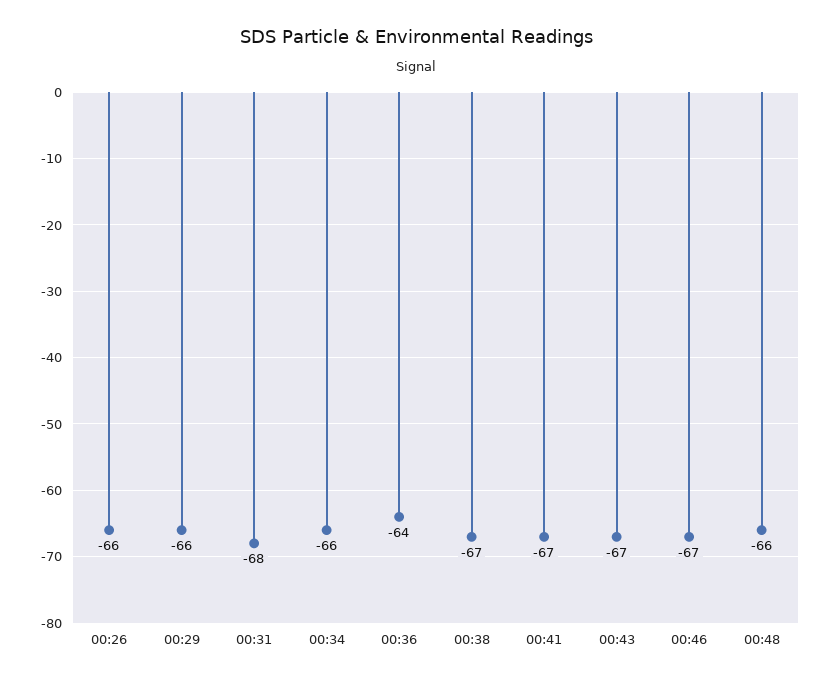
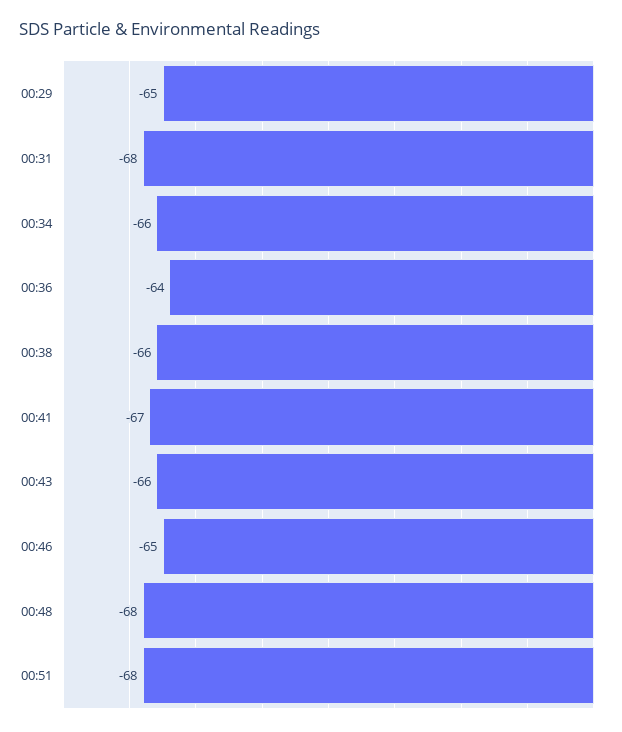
00:26: -66 -> none
00:29: -66 -> -65
00:38: -67 -> -66
00:43: -67 -> -66
00:46: -67 -> -65
00:48: -66 -> -68
00:51: none -> -68

